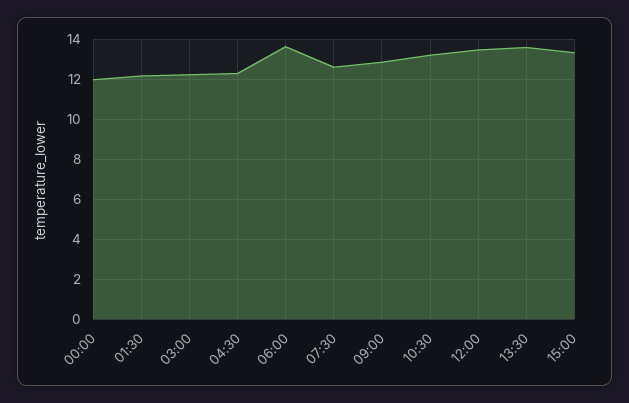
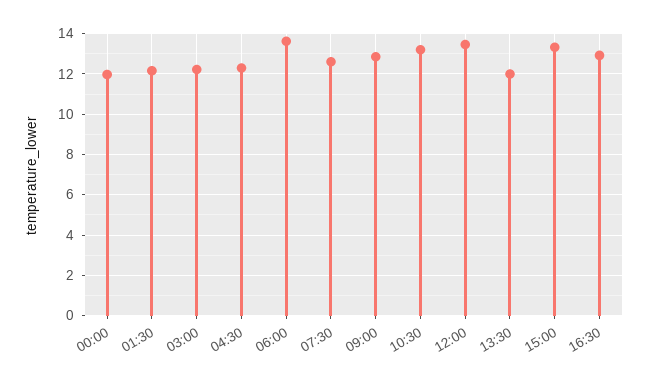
13:30: 13.5 -> 12
16:30: none -> 13

